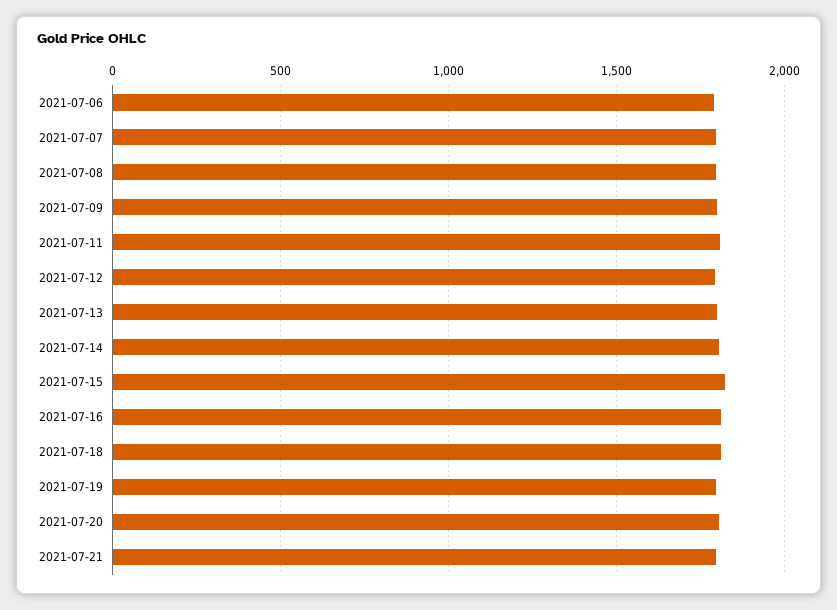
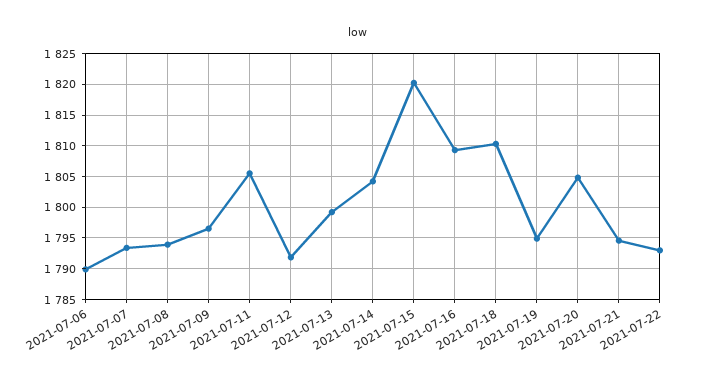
2021-07-22: none -> 1793

